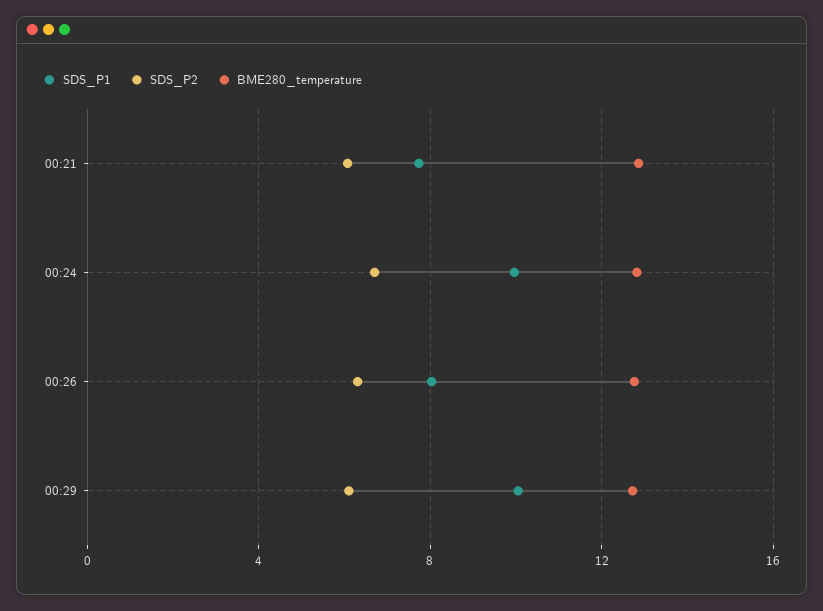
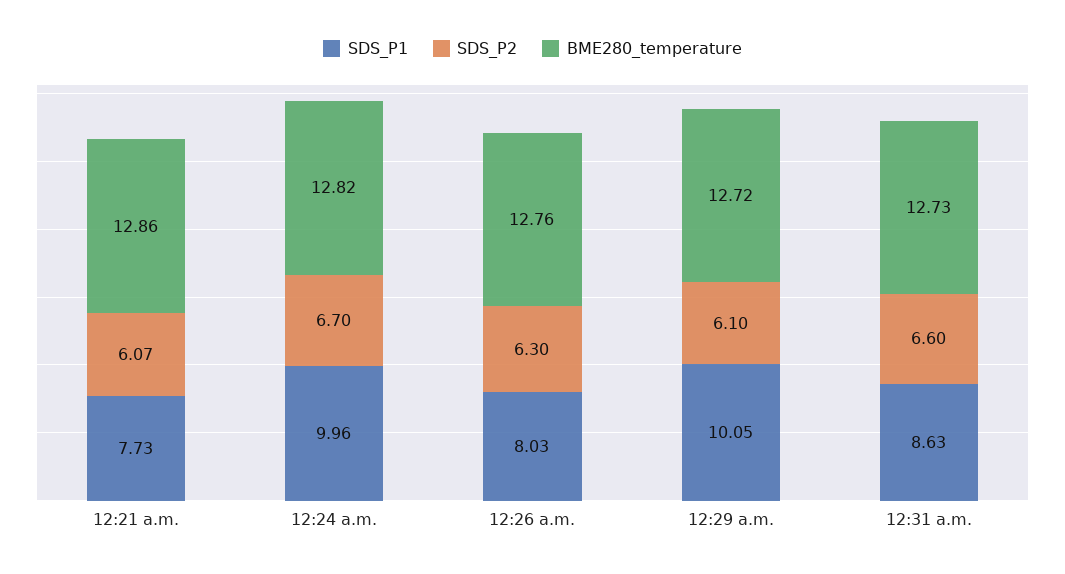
SDS_P1, 12:31 a.m.: none -> 8.63
SDS_P2, 12:31 a.m.: none -> 6.6
BME280_temperature, 12:31 a.m.: none -> 12.73

